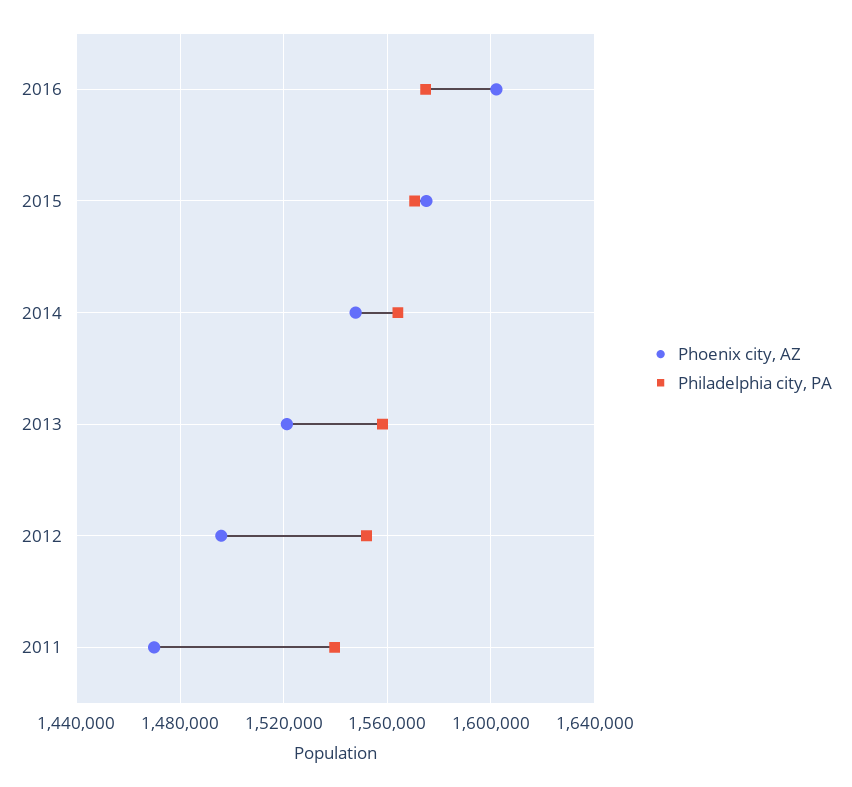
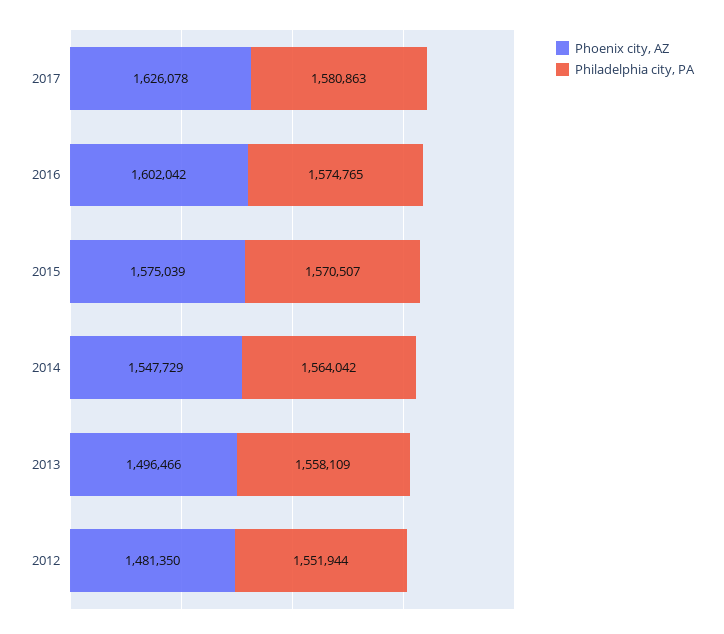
Phoenix city, AZ, 2013: 1520000 -> 1496466
Phoenix city, AZ, 2012: 1495000 -> 1481350
Phoenix city, AZ, 2011: 1470000 -> none
Philadelphia city, PA, 2011: 1540000 -> none
Phoenix city, AZ, 2017: none -> 1626078
Philadelphia city, PA, 2017: none -> 1580863

